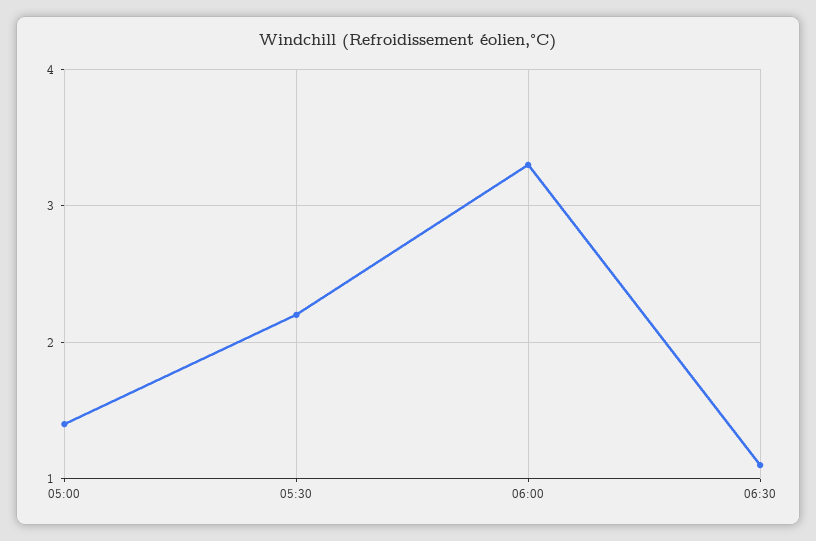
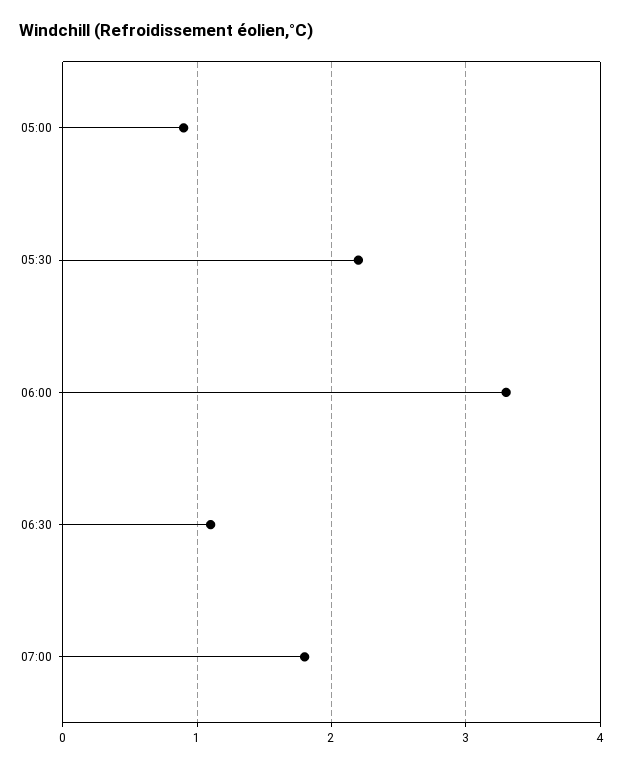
05:00: 1.4 -> 0.9
07:00: none -> 1.8

